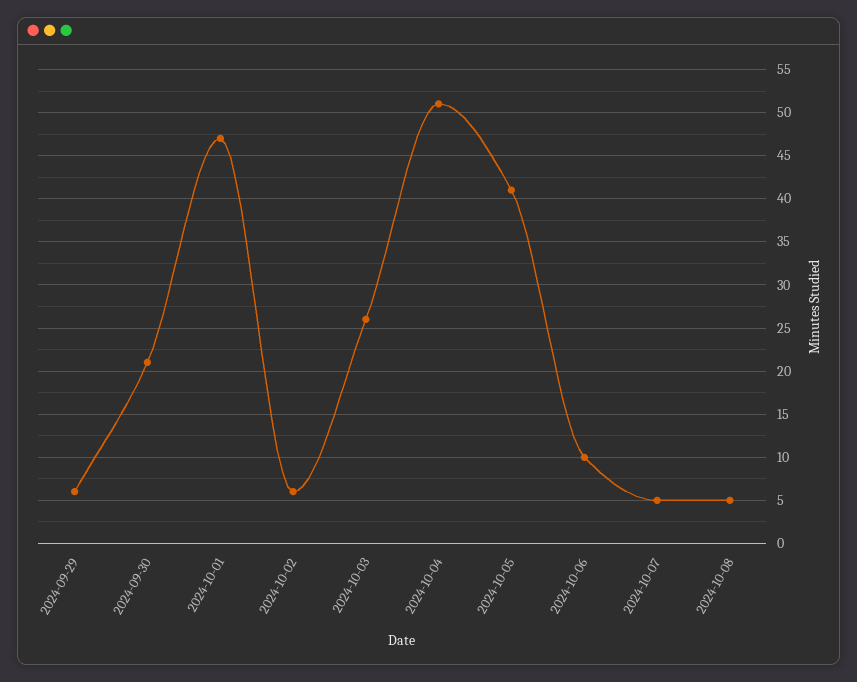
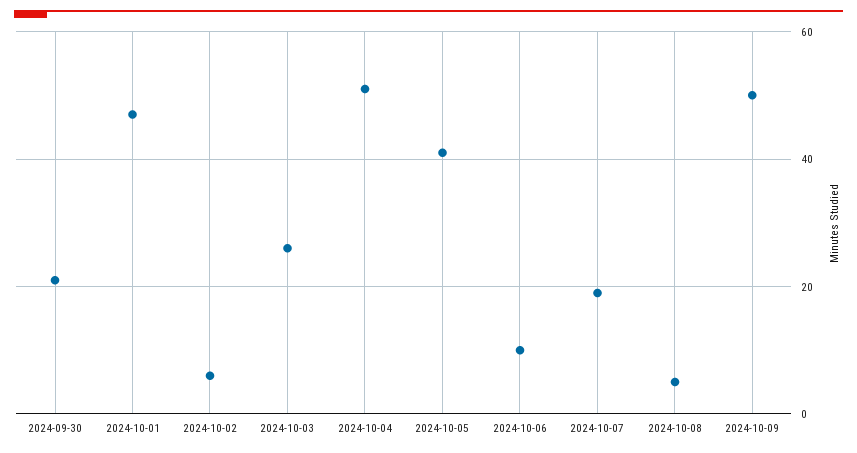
2024-09-29: 6 -> none
2024-10-07: 5 -> 20
2024-10-09: none -> 50

